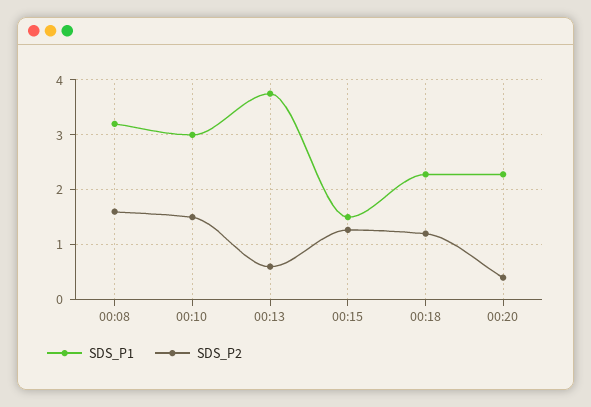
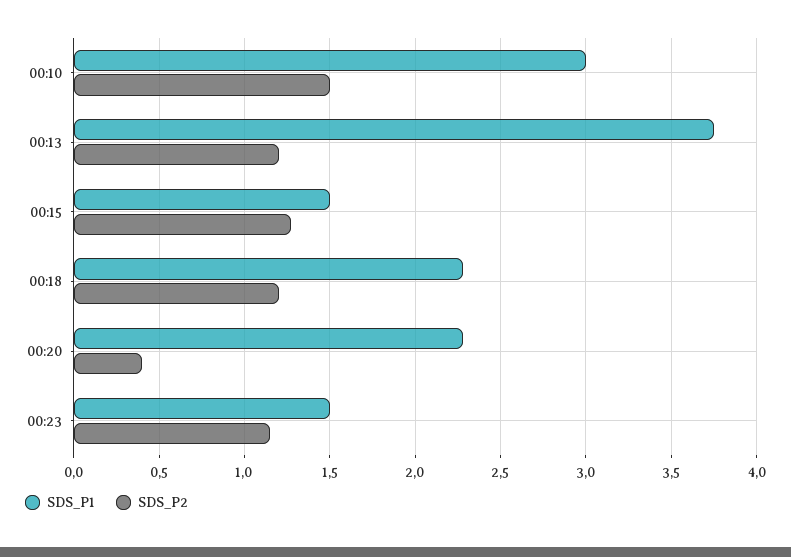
SDS_P1, 00:08: 3.2 -> none
SDS_P2, 00:08: 1.6 -> none
SDS_P2, 00:13: 0.6 -> 1.2
SDS_P1, 00:23: none -> 1.5
SDS_P2, 00:23: none -> 1.15

